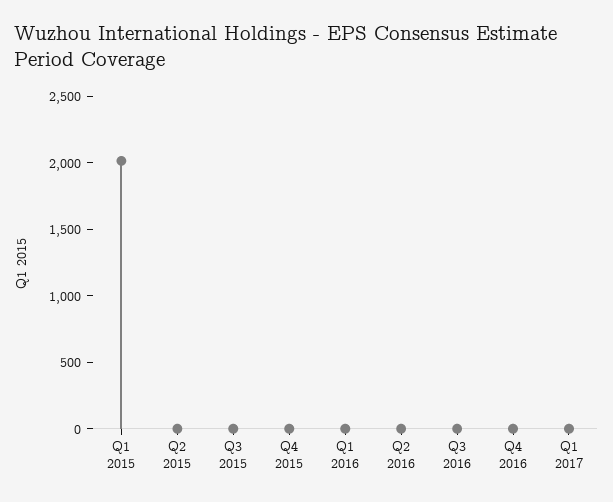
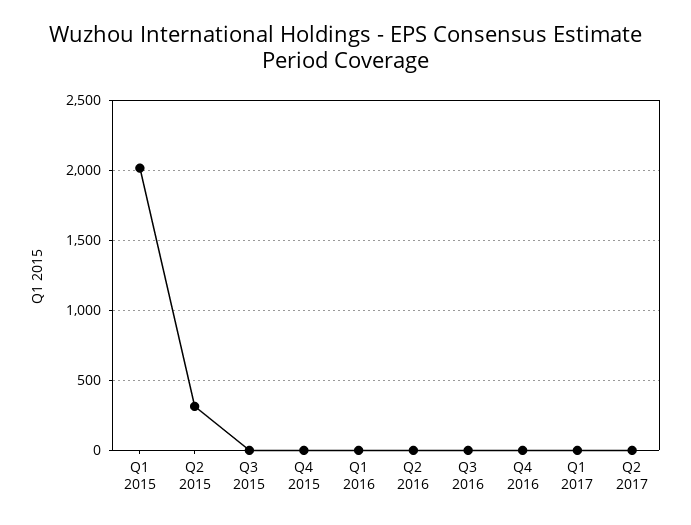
Q2 2015: 0 -> 300
Q2 2017: none -> 0

